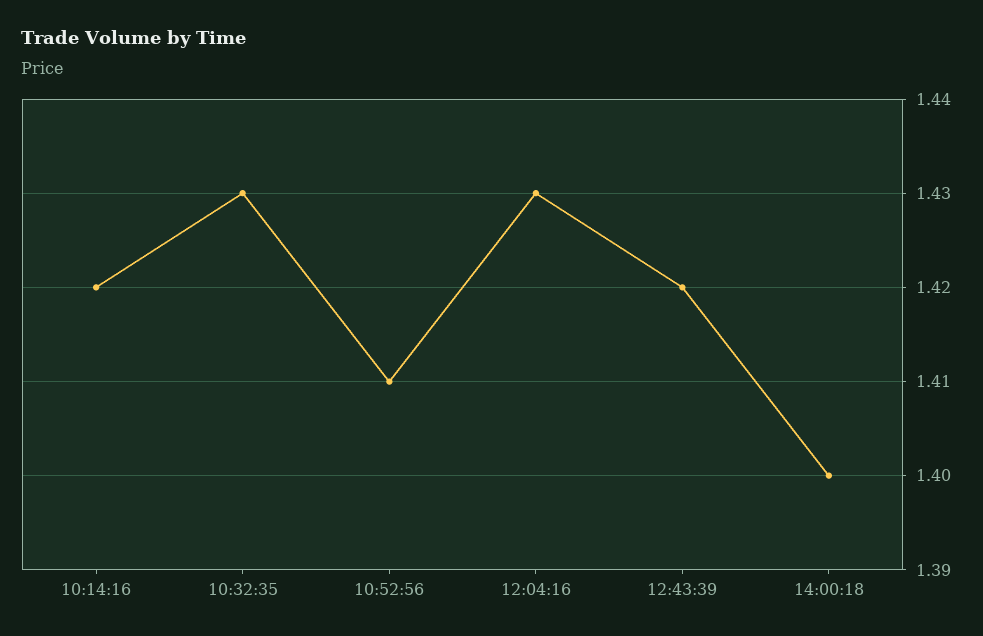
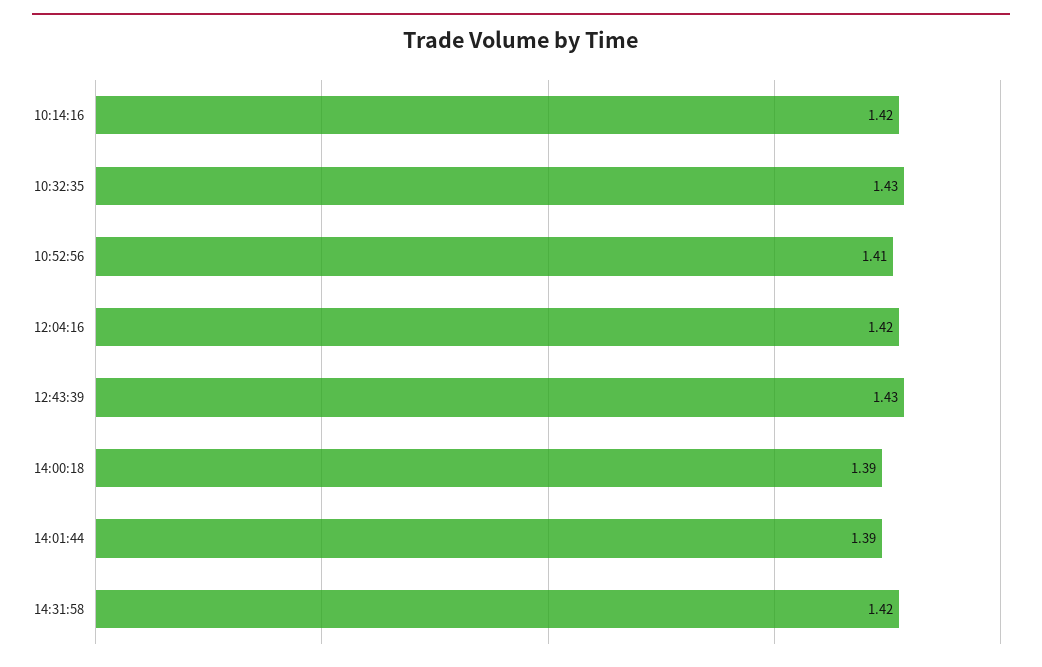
12:04:16: 1.43 -> 1.42
12:43:39: 1.42 -> 1.43
14:00:18: 1.4 -> 1.39
14:01:44: none -> 1.39
14:31:58: none -> 1.42

